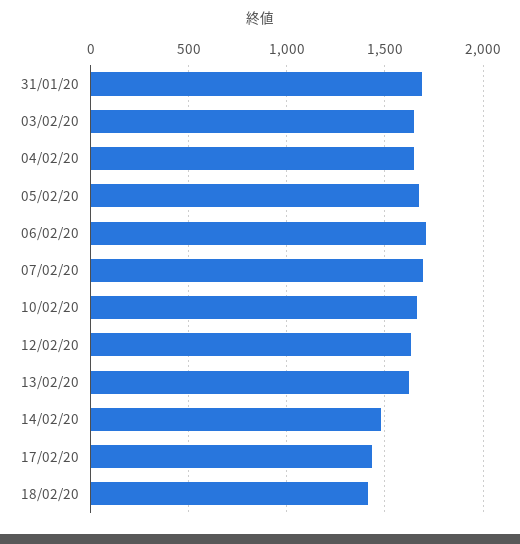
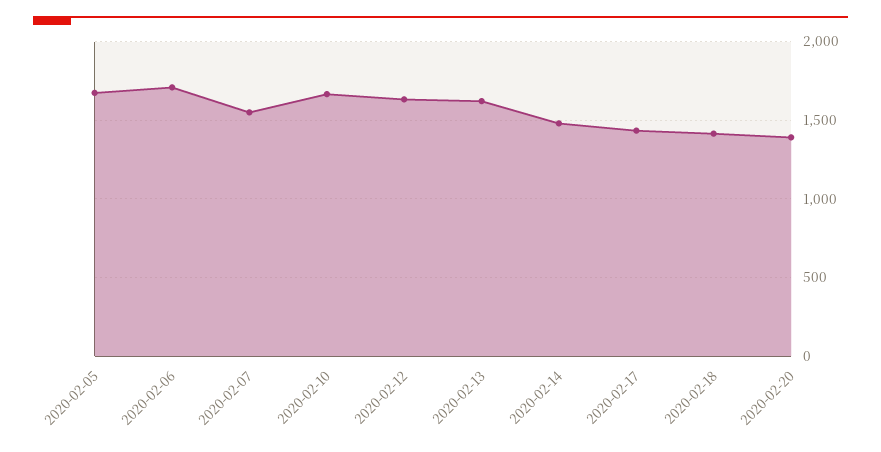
31/01/20: 1700 -> none
03/02/20: 1650 -> none
04/02/20: 1650 -> none
07/02/20: 1700 -> 1550
2020-02-20: none -> 1400

